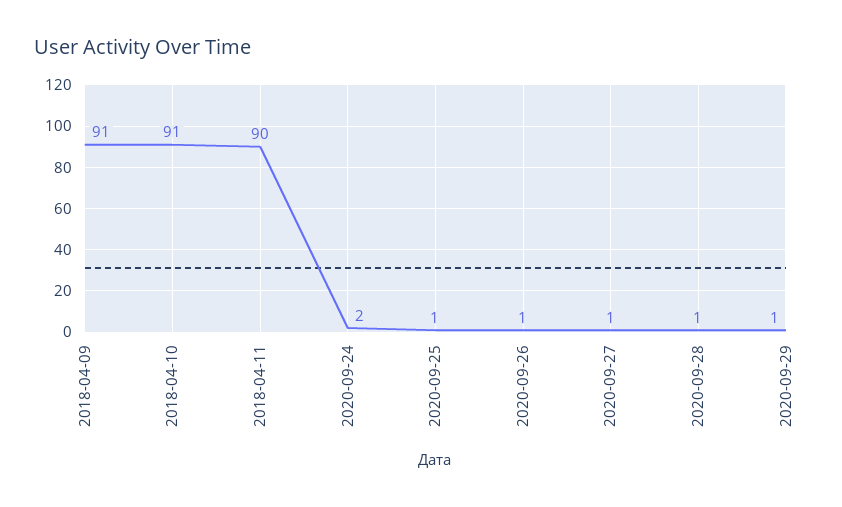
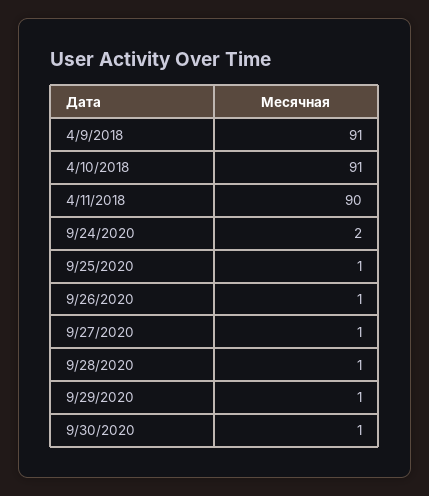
9/30/2020: none -> 1

